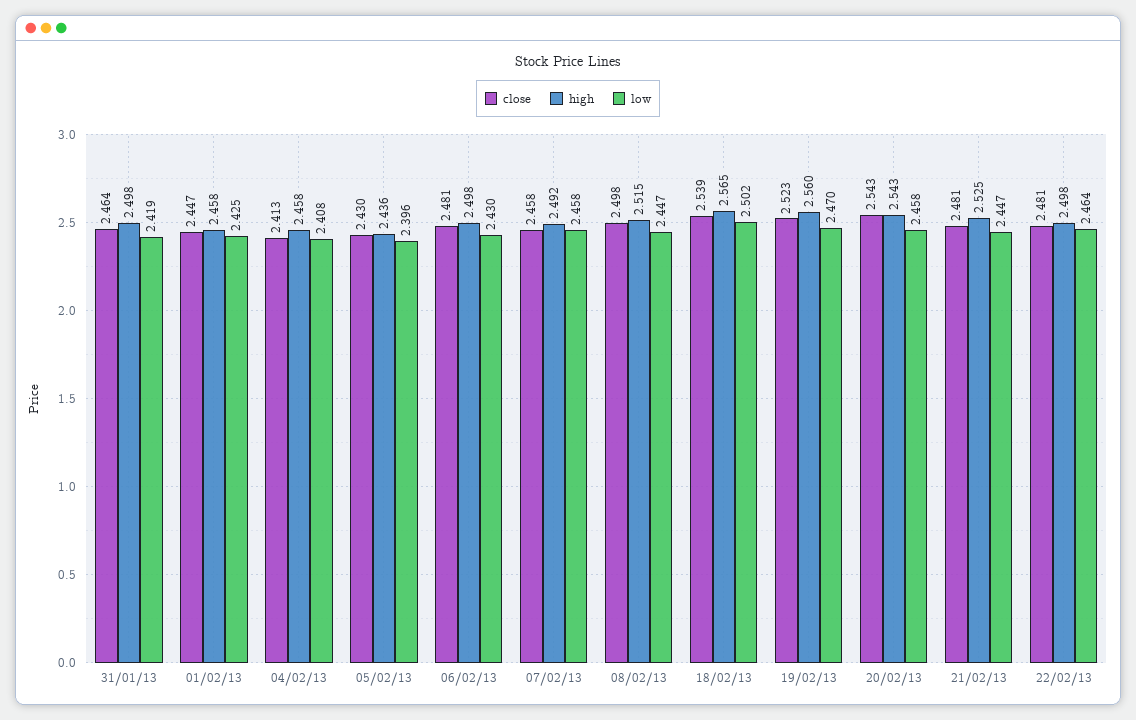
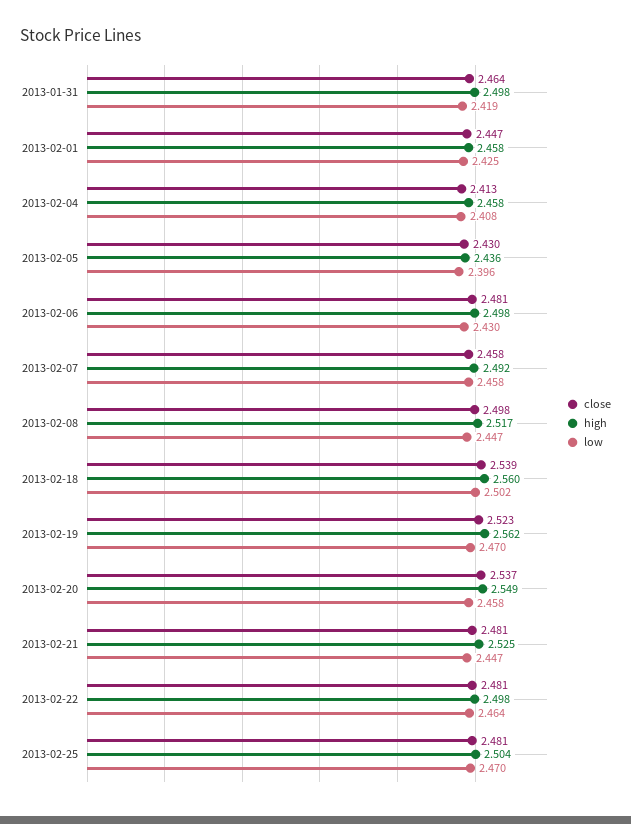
high, 08/02/13: 2.515 -> 2.517
high, 18/02/13: 2.565 -> 2.56
high, 19/02/13: 2.56 -> 2.562
close, 20/02/13: 2.543 -> 2.537
high, 20/02/13: 2.543 -> 2.549
close, 2013-02-25: none -> 2.481
high, 2013-02-25: none -> 2.504
low, 2013-02-25: none -> 2.47

